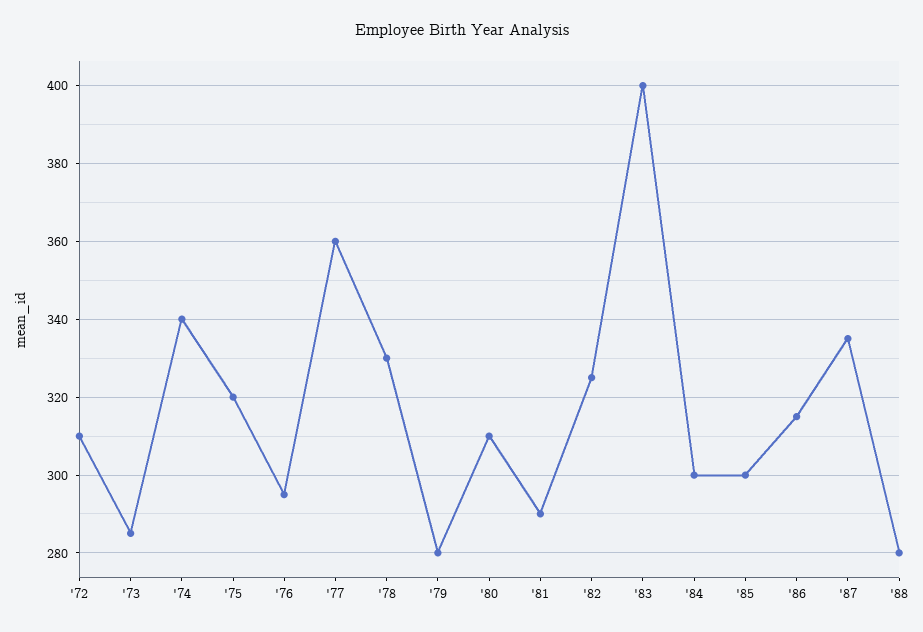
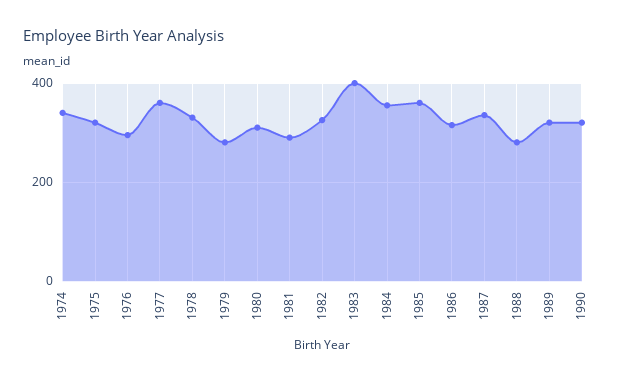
'72: 310 -> none
'73: 285 -> none
'84: 300 -> 360
'85: 300 -> 360
1989: none -> 320
1990: none -> 320

